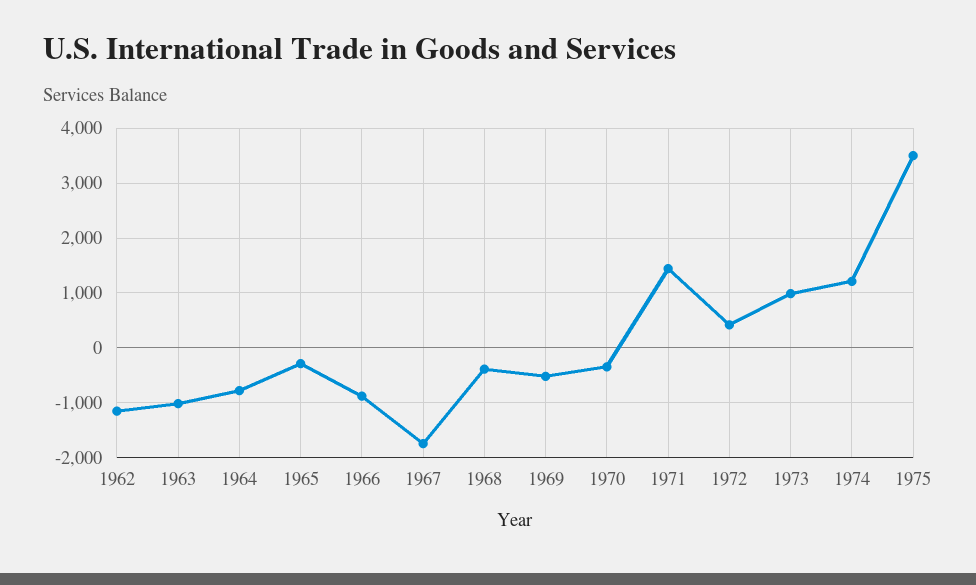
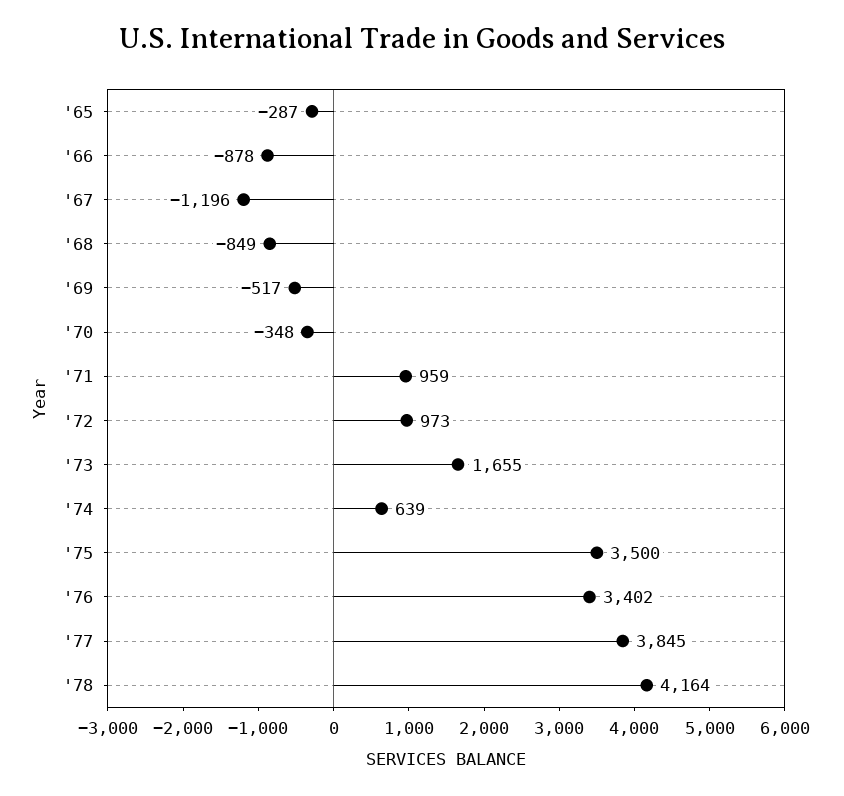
1962: -1200 -> none
1963: -1000 -> none
1964: -800 -> none
1967: -1800 -> -1196
1968: -400 -> -849
1971: 1400 -> 959
1972: 400 -> 973
1973: 1000 -> 1655
1974: 1200 -> 639
'76: none -> 3402
'77: none -> 3845
'78: none -> 4164

